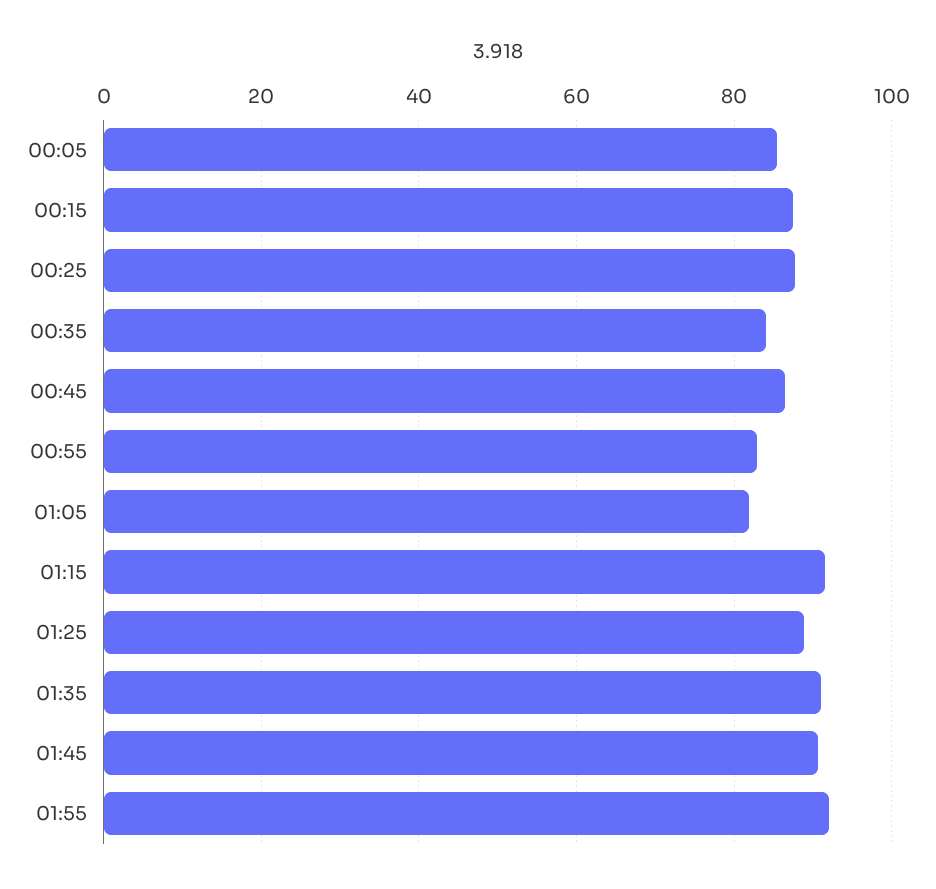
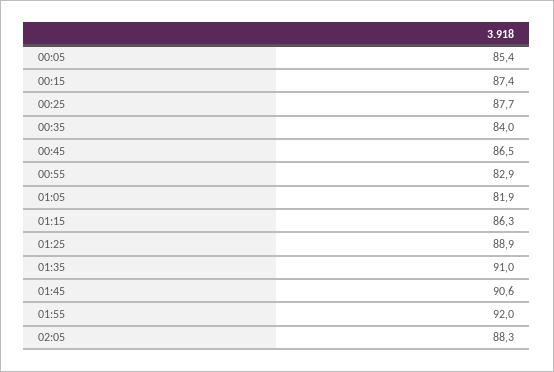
01:15: 92 -> 86.3
02:05: none -> 88.3

